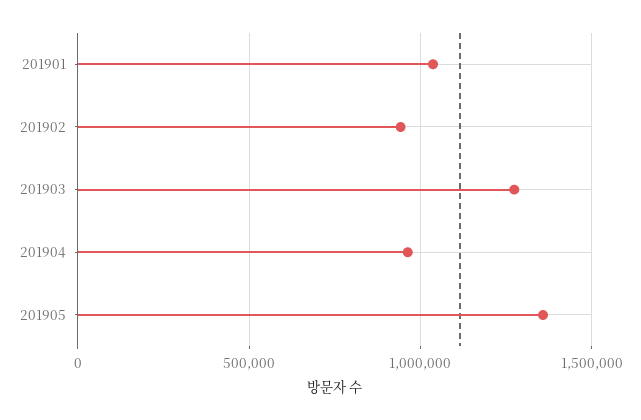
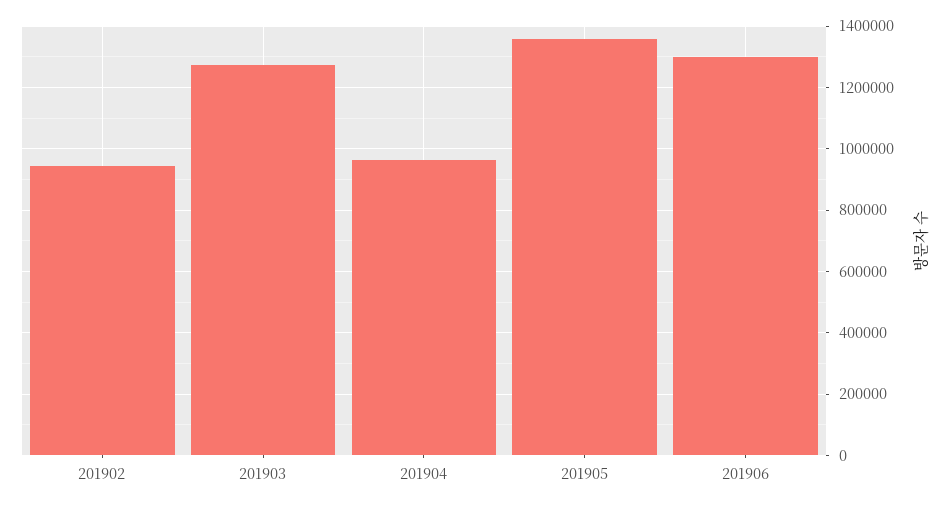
201901: 1050000 -> none
201906: none -> 1300000

